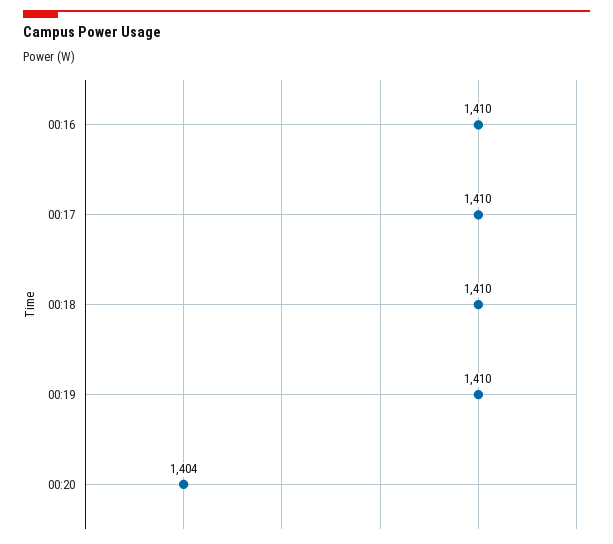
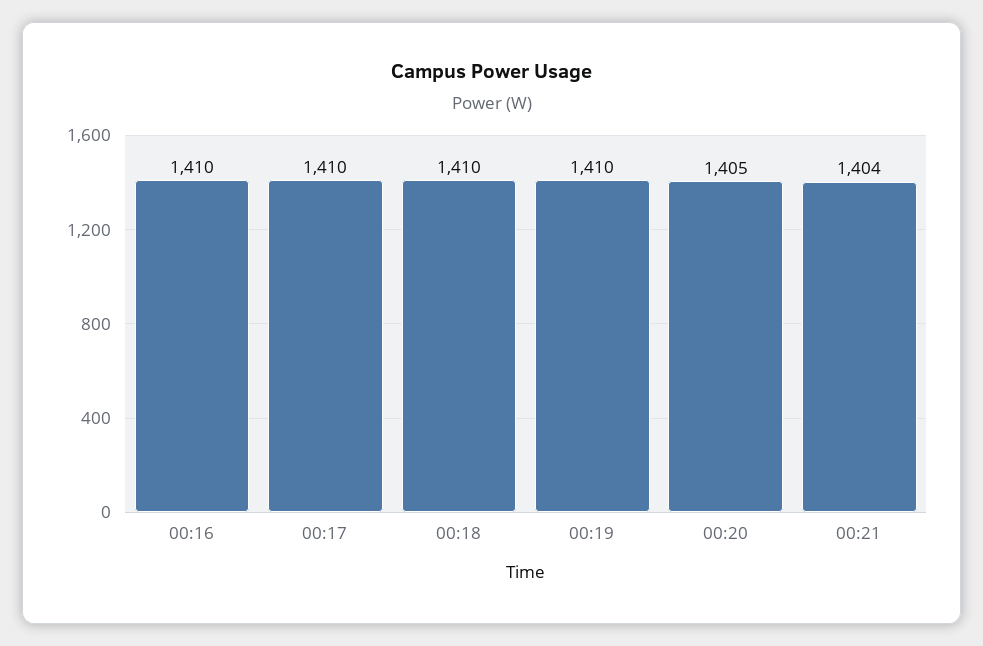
00:20: 1404 -> 1405
00:21: none -> 1404

